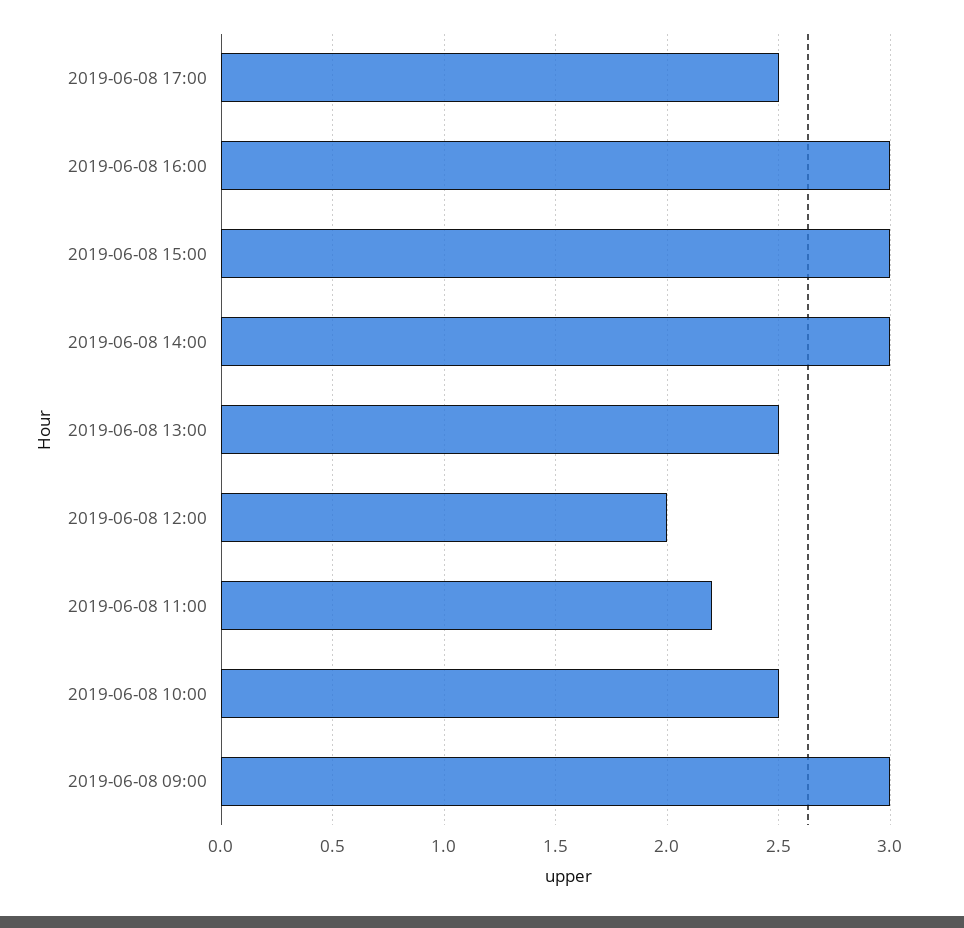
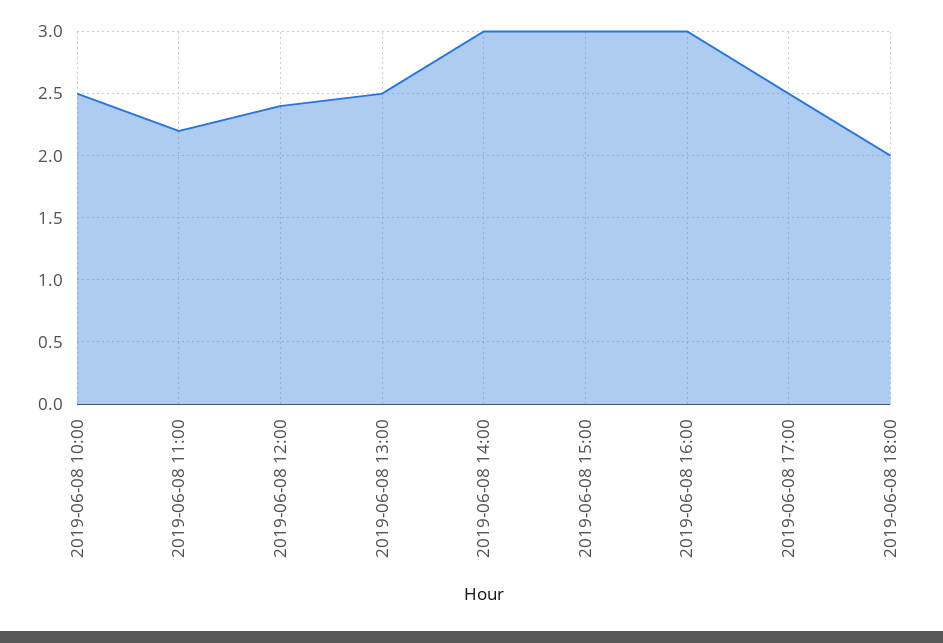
2019-06-08 12:00: 2 -> 2.4
2019-06-08 09:00: 3 -> none
2019-06-08 18:00: none -> 2

